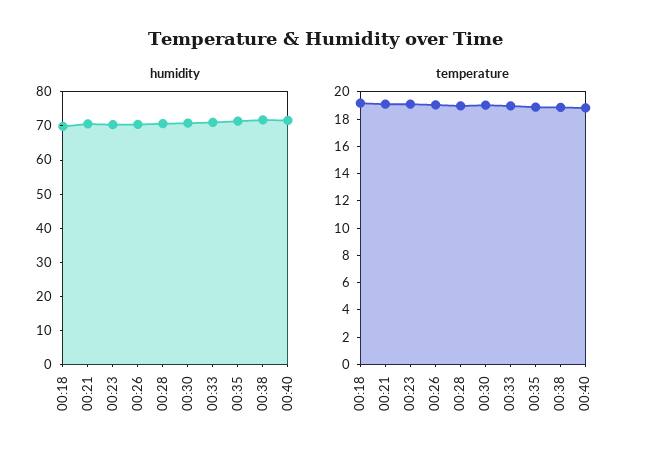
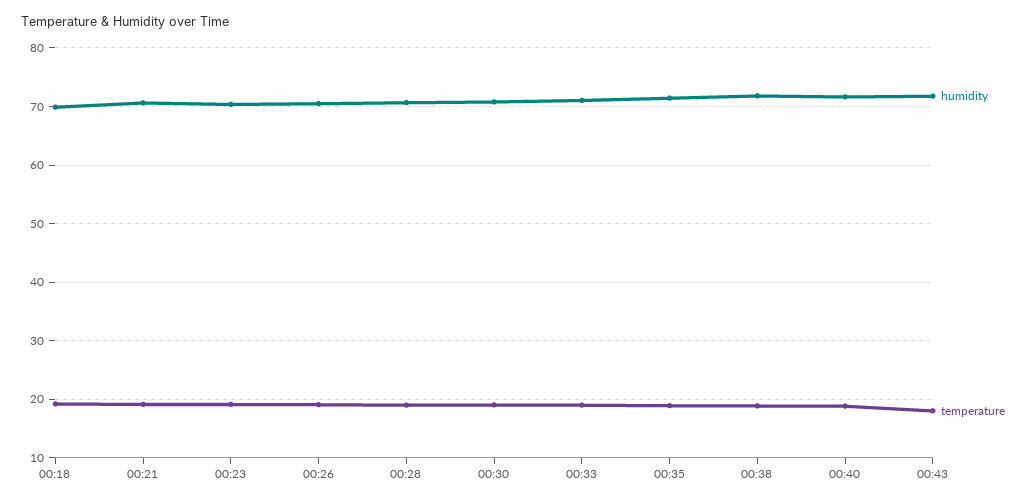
humidity, 00:43: none -> 72
temperature, 00:43: none -> 18

